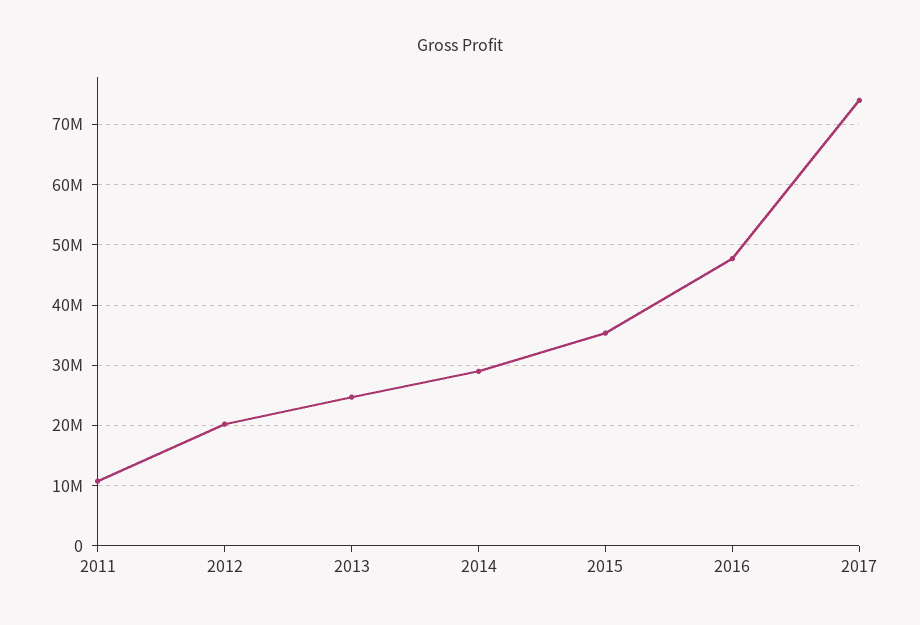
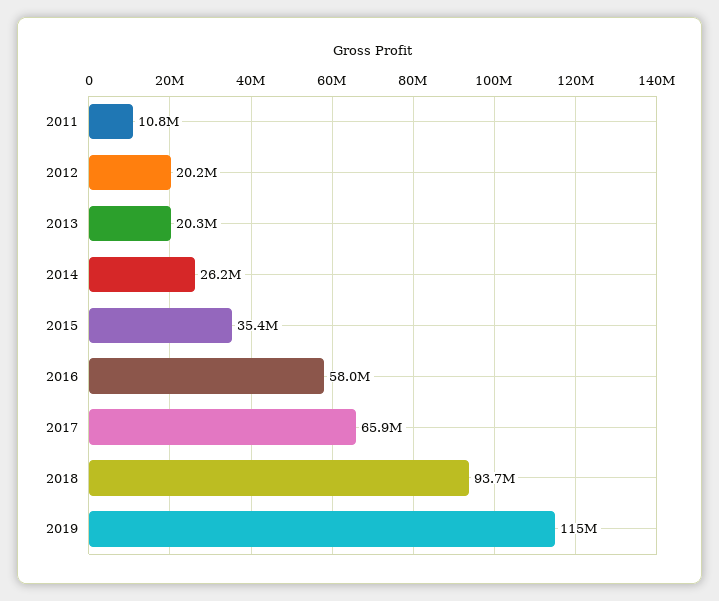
2013: 25000000 -> 20300000
2014: 29000000 -> 26200000
2016: 48000000 -> 58000000
2017: 74000000 -> 65900000
2018: none -> 93700000
2019: none -> 115000000

